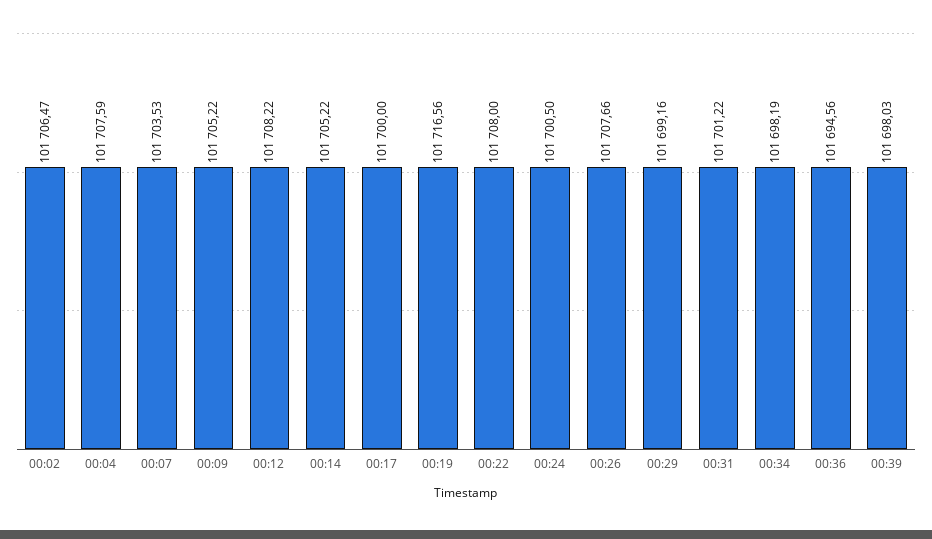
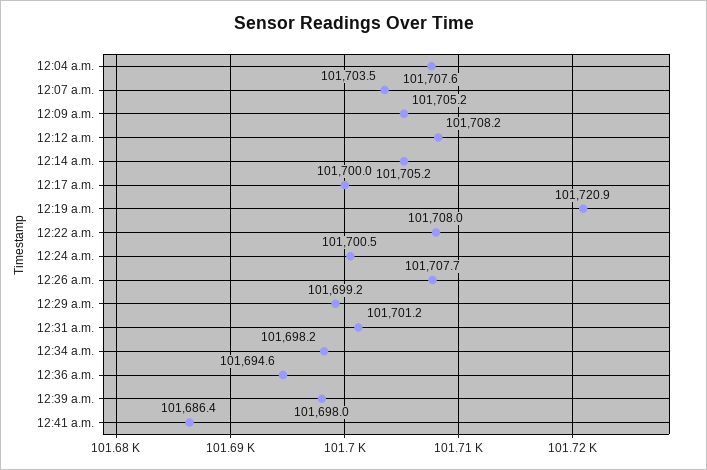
00:02: 101706.47 -> none
00:19: 101716.56 -> 101720.9
12:41 a.m.: none -> 101686.4

